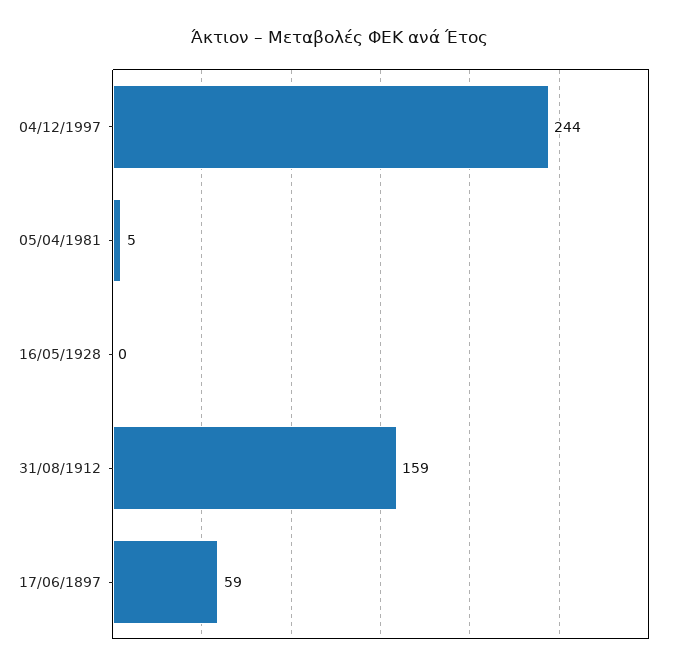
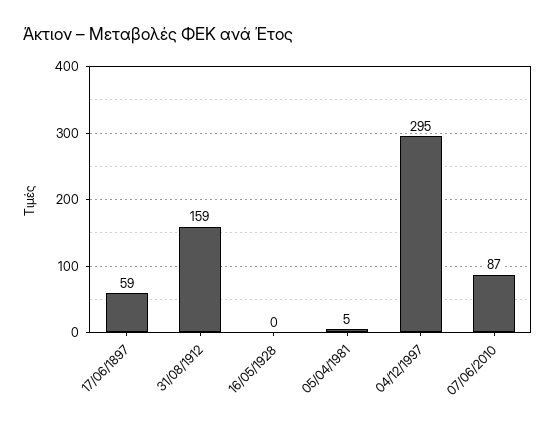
04/12/1997: 244 -> 295
07/06/2010: none -> 87

